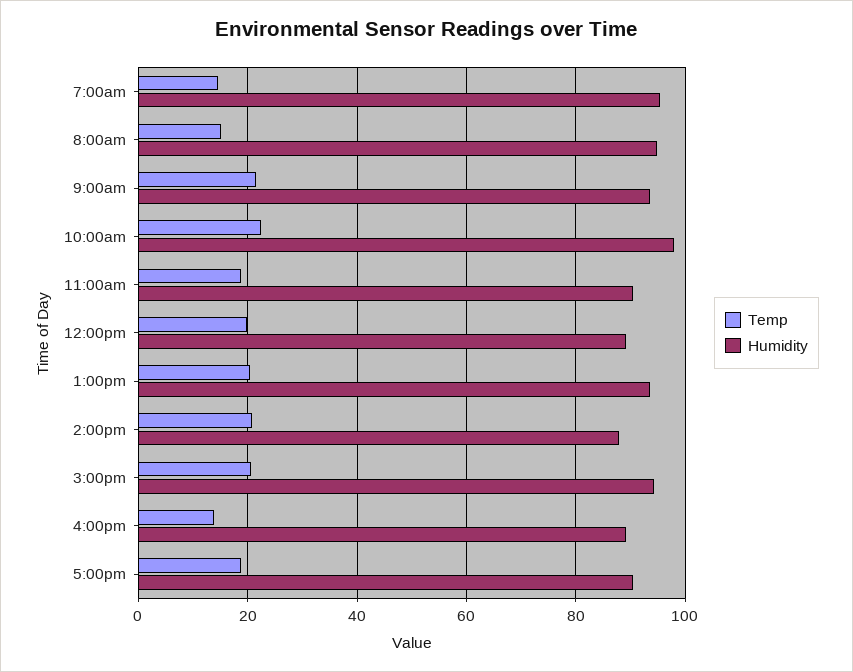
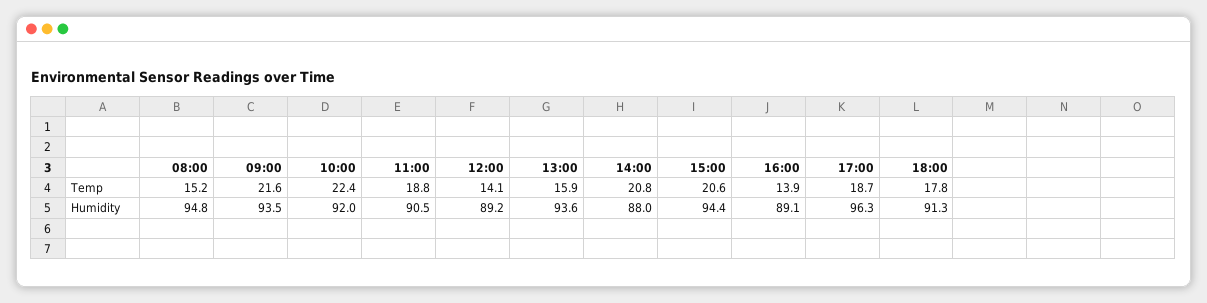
Temp, 7:00am: 14 -> none
Humidity, 7:00am: 96 -> none
Humidity, 10:00am: 98 -> 92
Temp, 12:00pm: 20 -> 14.1
Temp, 1:00pm: 20 -> 15.9
Humidity, 5:00pm: 90 -> 96.3
Temp, 18:00: none -> 17.8
Humidity, 18:00: none -> 91.3

